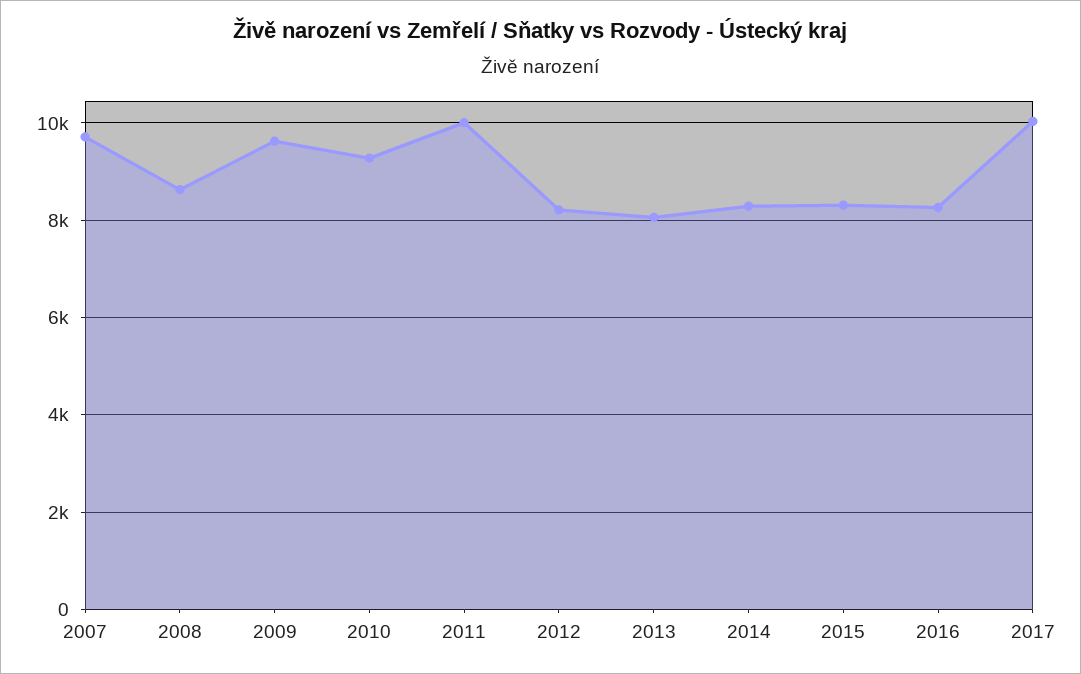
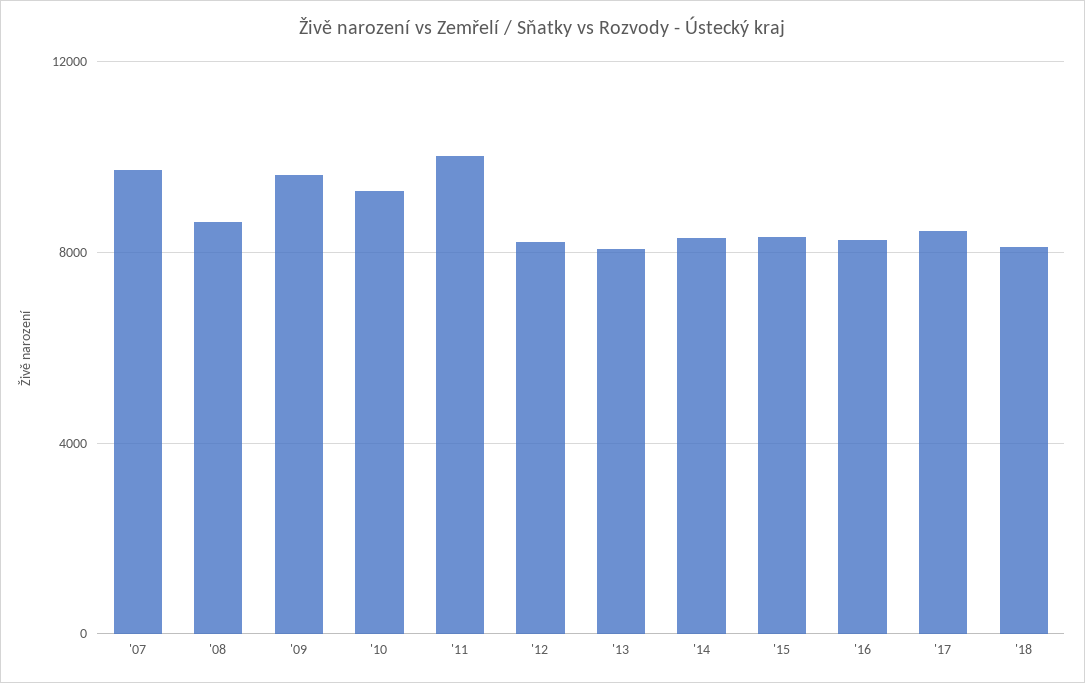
2017: 10000 -> 8500
'18: none -> 8000

